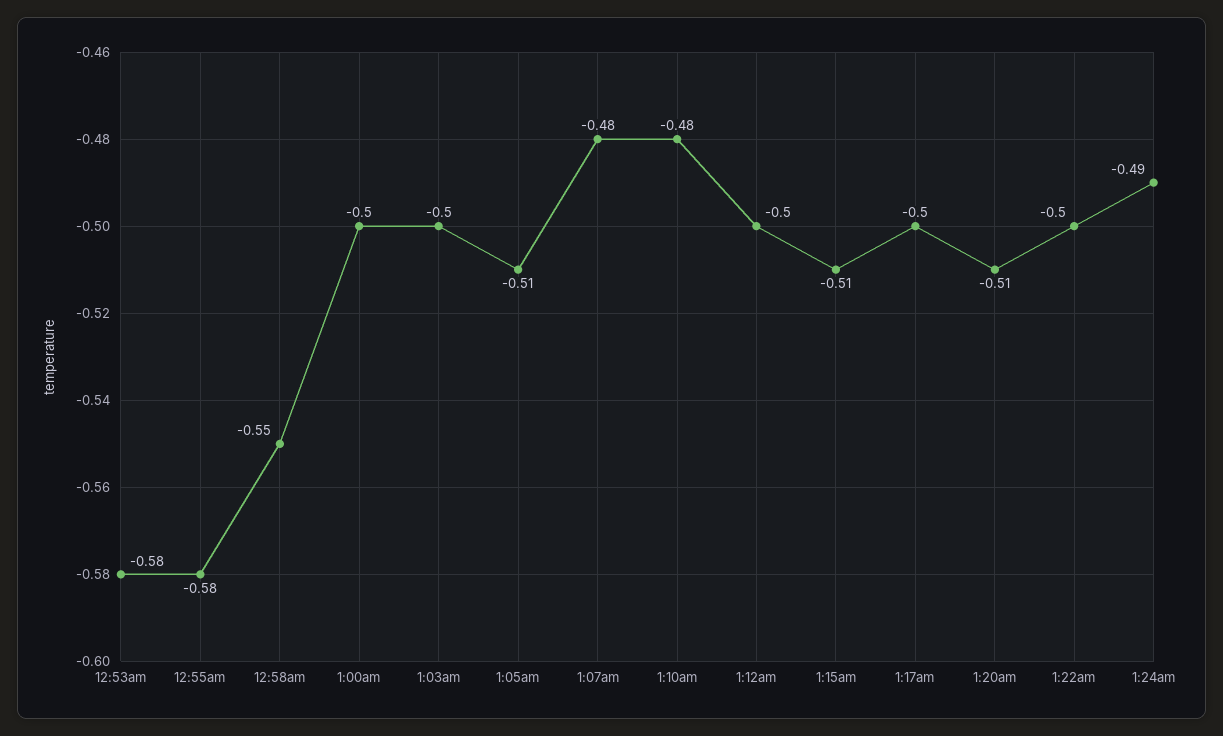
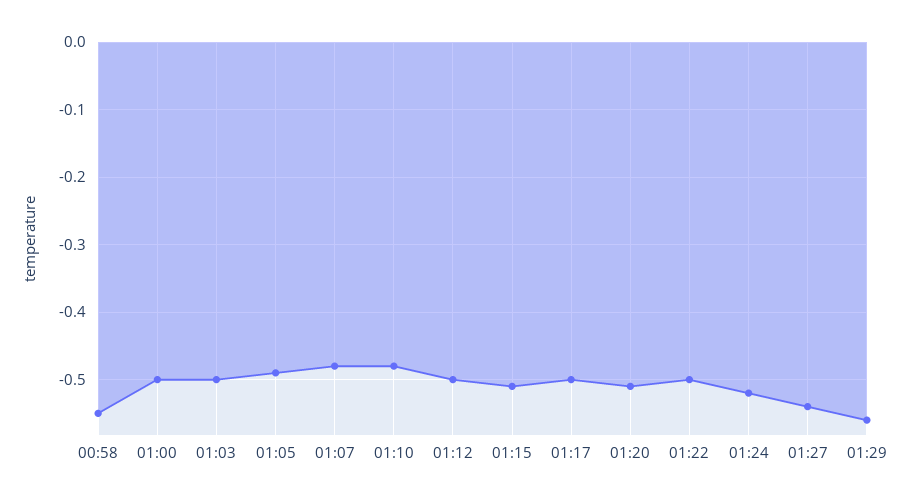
12:53am: -0.58 -> none
12:55am: -0.58 -> none
1:05am: -0.51 -> -0.49
1:24am: -0.49 -> -0.52
01:27: none -> -0.54
01:29: none -> -0.56

